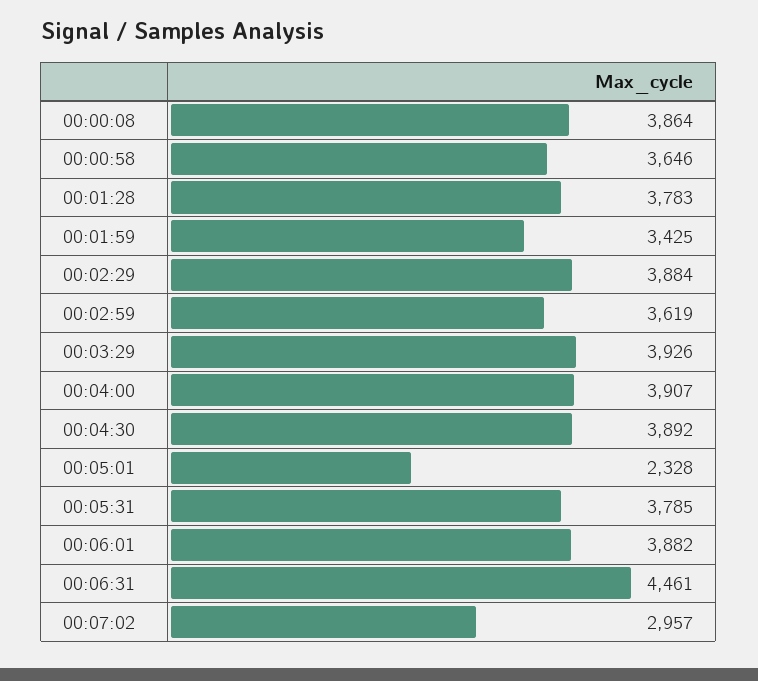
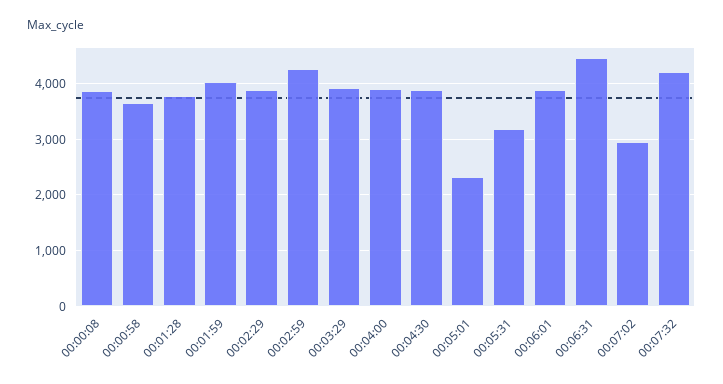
00:01:59: 3425 -> 4000
00:02:59: 3619 -> 4200
00:05:31: 3785 -> 3200
00:07:32: none -> 4200

